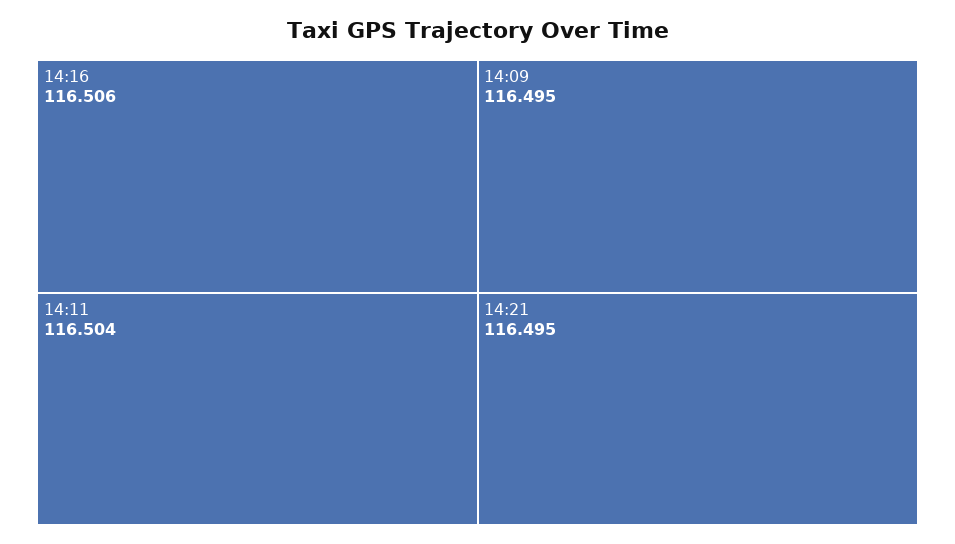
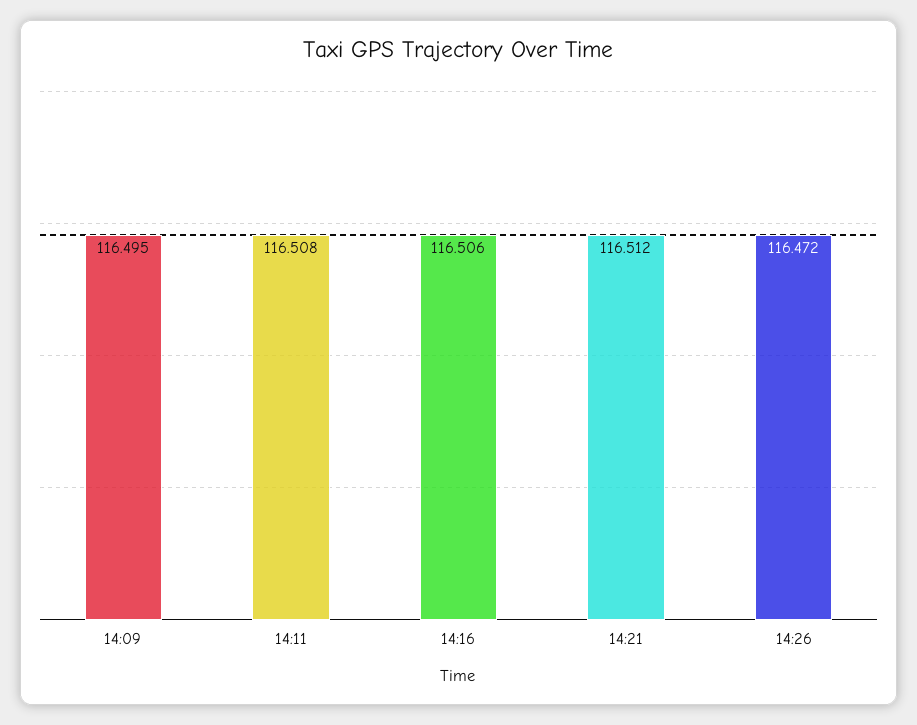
14:11: 116.504 -> 116.508
14:21: 116.495 -> 116.512
14:26: none -> 116.472

